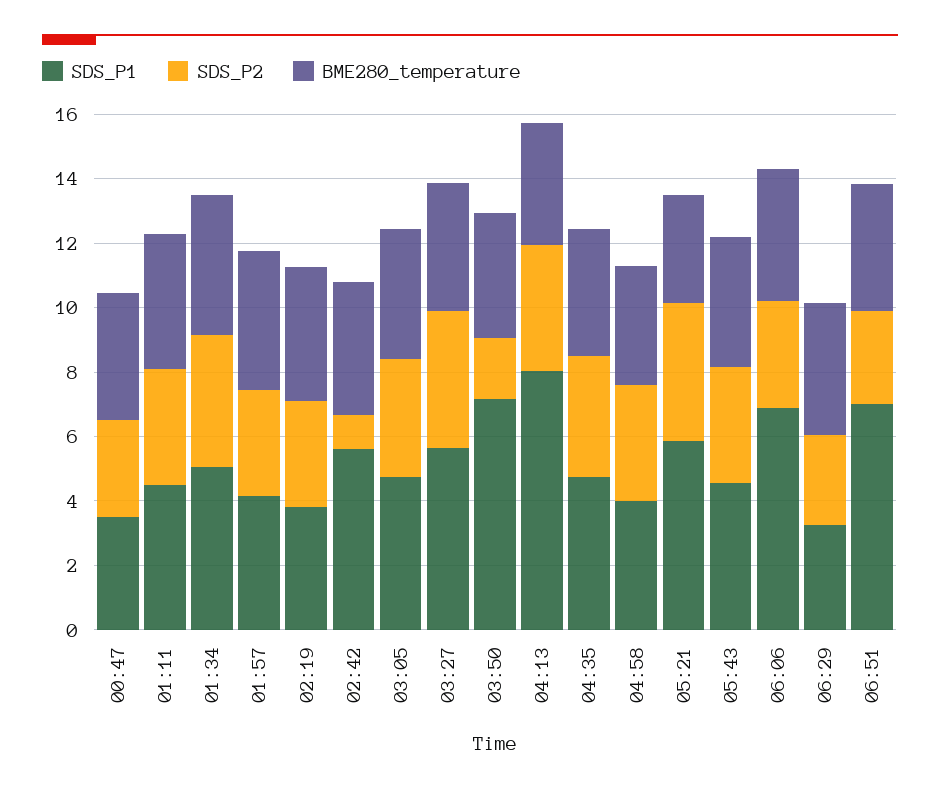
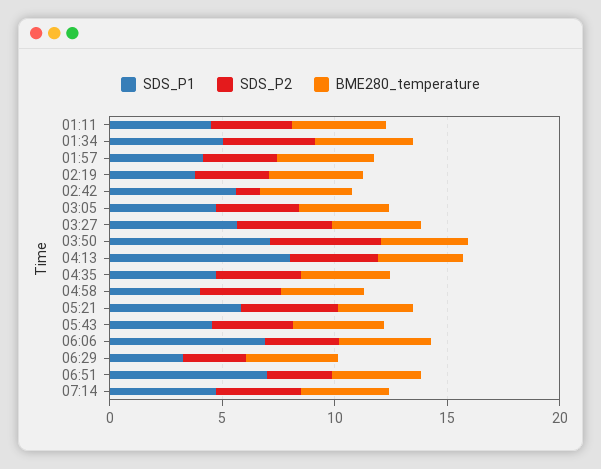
SDS_P1, 00:47: 3.5 -> none
SDS_P2, 00:47: 3 -> none
BME280_temperature, 00:47: 4 -> none
SDS_P2, 03:50: 2 -> 5
SDS_P1, 07:14: none -> 5
SDS_P2, 07:14: none -> 4
BME280_temperature, 07:14: none -> 4

